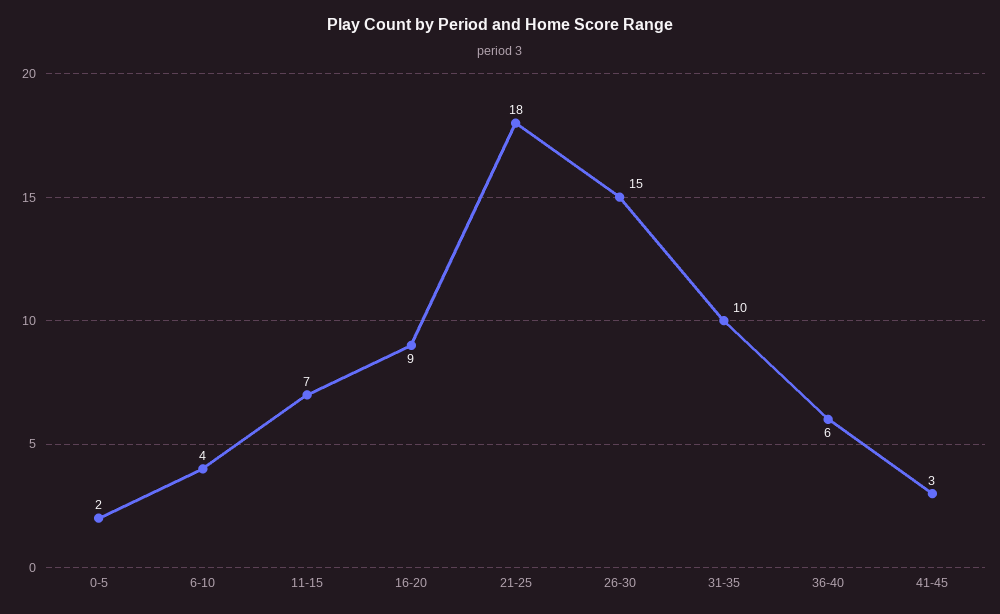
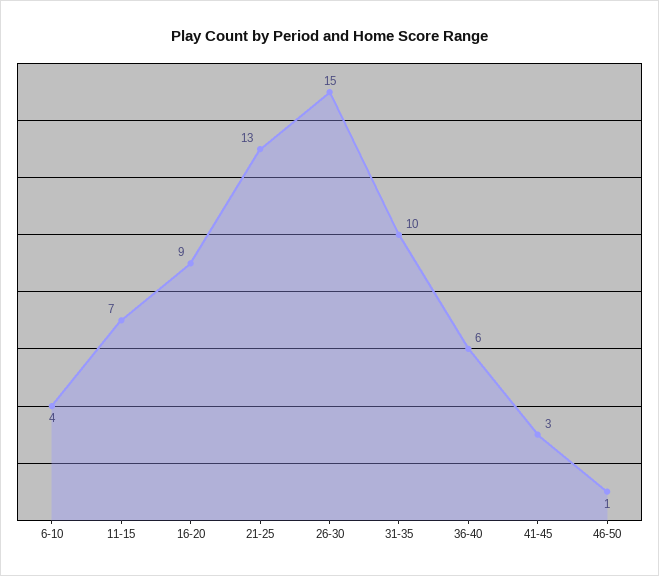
0-5: 2 -> none
21-25: 18 -> 13
46-50: none -> 1

